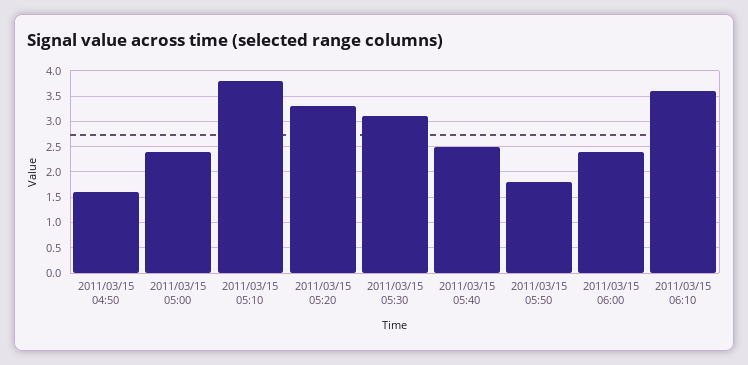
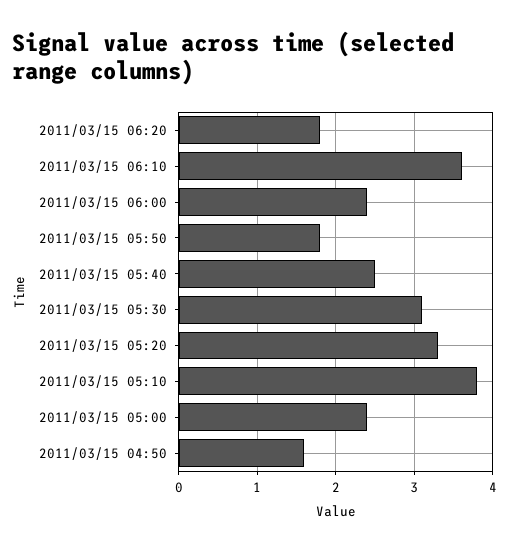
2011/03/15 06:20: none -> 1.8

